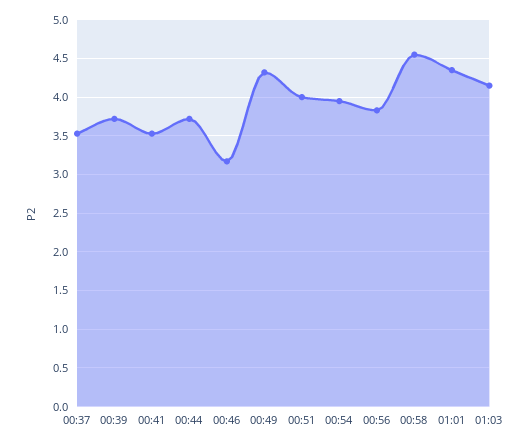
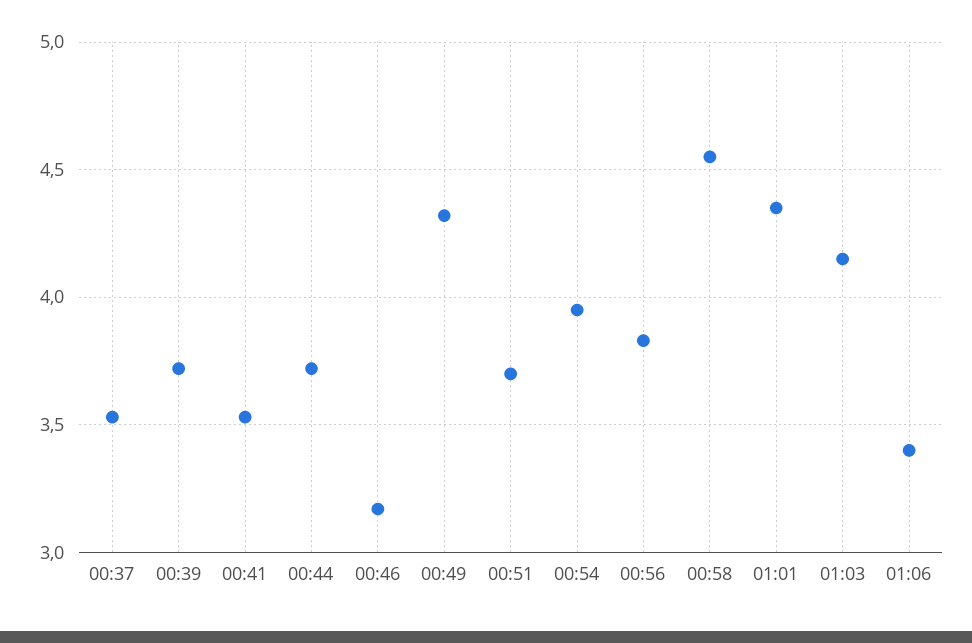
00:51: 4 -> 3.7
01:06: none -> 3.4

